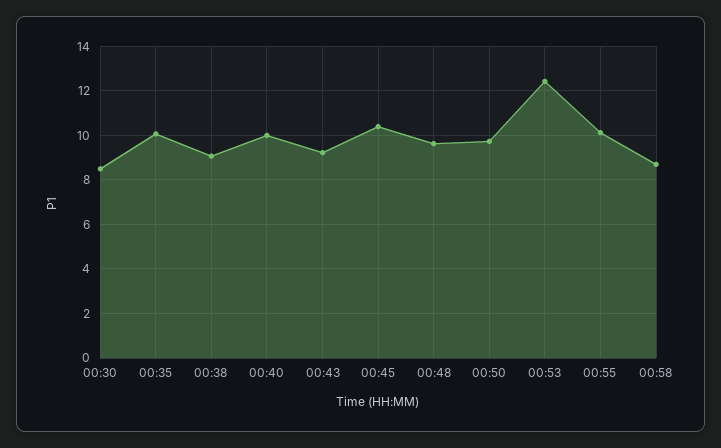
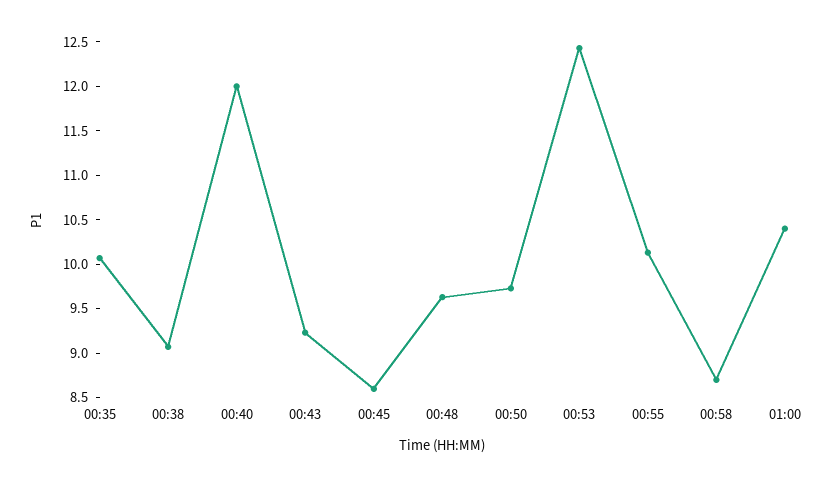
00:30: 8.5 -> none
00:40: 10 -> 12
00:45: 10.5 -> 8.6
01:00: none -> 10.4

